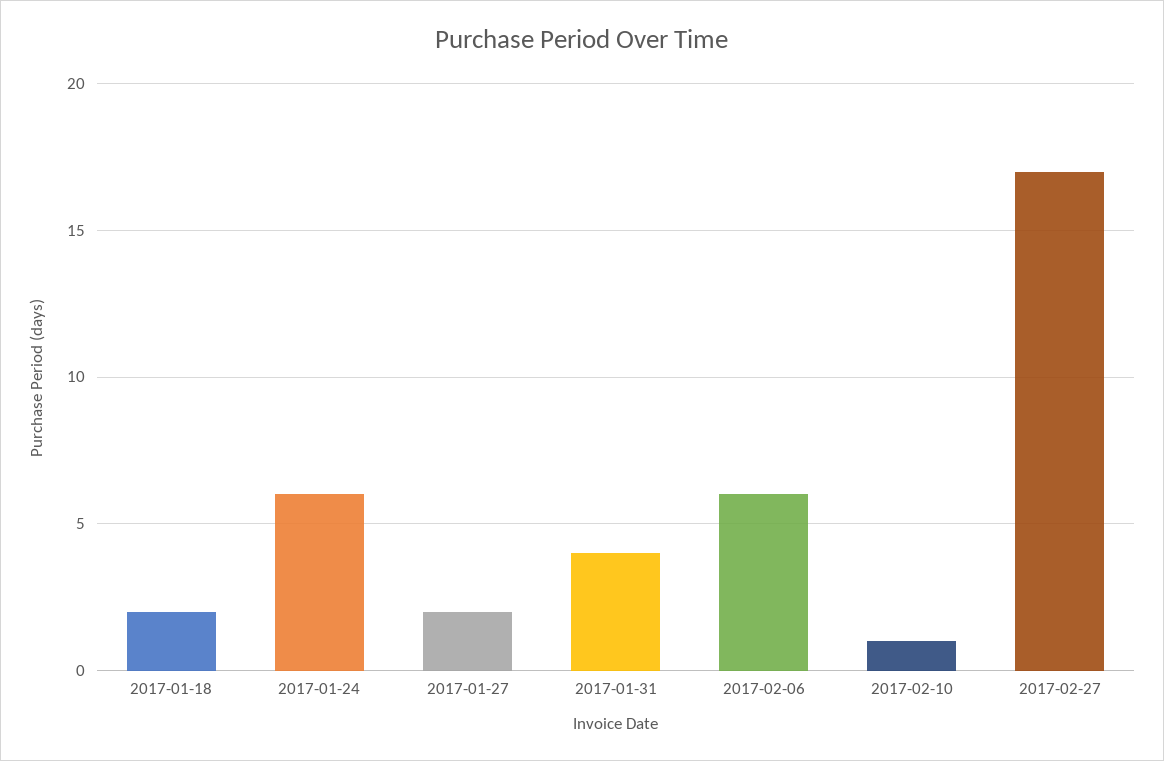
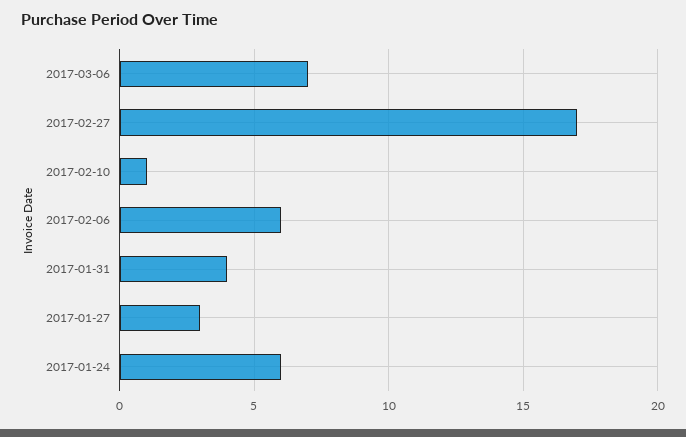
2017-01-18: 2 -> none
2017-01-27: 2 -> 3
2017-03-06: none -> 7

